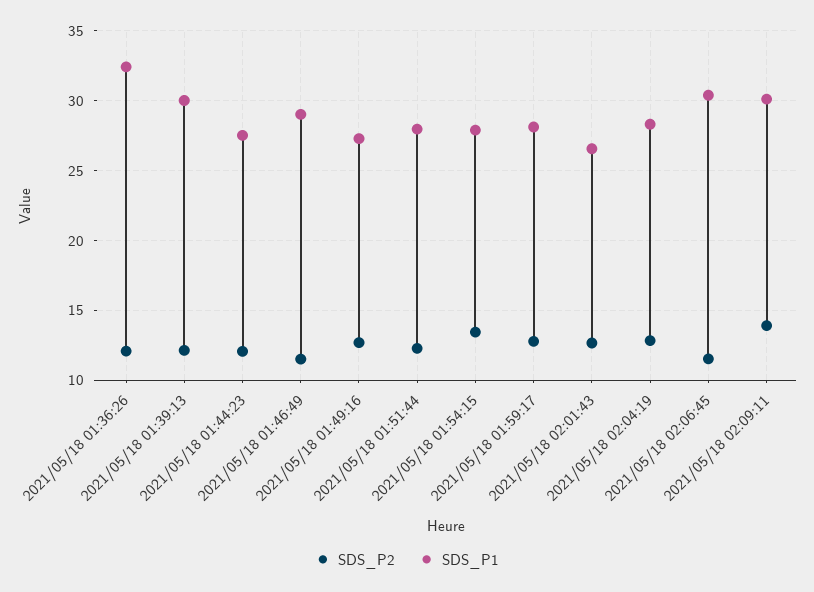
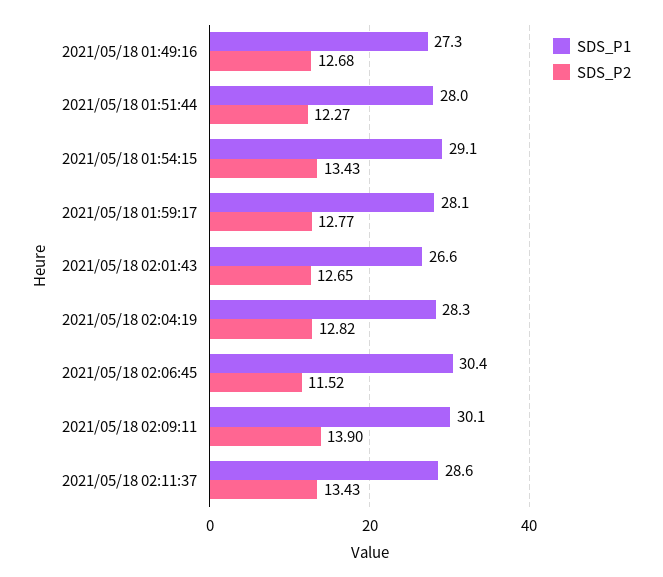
SDS_P2, 2021/05/18 01:36:26: 12 -> none
SDS_P1, 2021/05/18 01:36:26: 32.5 -> none
SDS_P2, 2021/05/18 01:39:13: 12 -> none
SDS_P1, 2021/05/18 01:39:13: 30 -> none
SDS_P2, 2021/05/18 01:44:23: 12 -> none
SDS_P1, 2021/05/18 01:44:23: 27.5 -> none
SDS_P2, 2021/05/18 01:46:49: 11.5 -> none
SDS_P1, 2021/05/18 01:46:49: 29 -> none
SDS_P1, 2021/05/18 01:54:15: 28 -> 29.1
SDS_P1, 2021/05/18 02:11:37: none -> 28.6
SDS_P2, 2021/05/18 02:11:37: none -> 13.43

